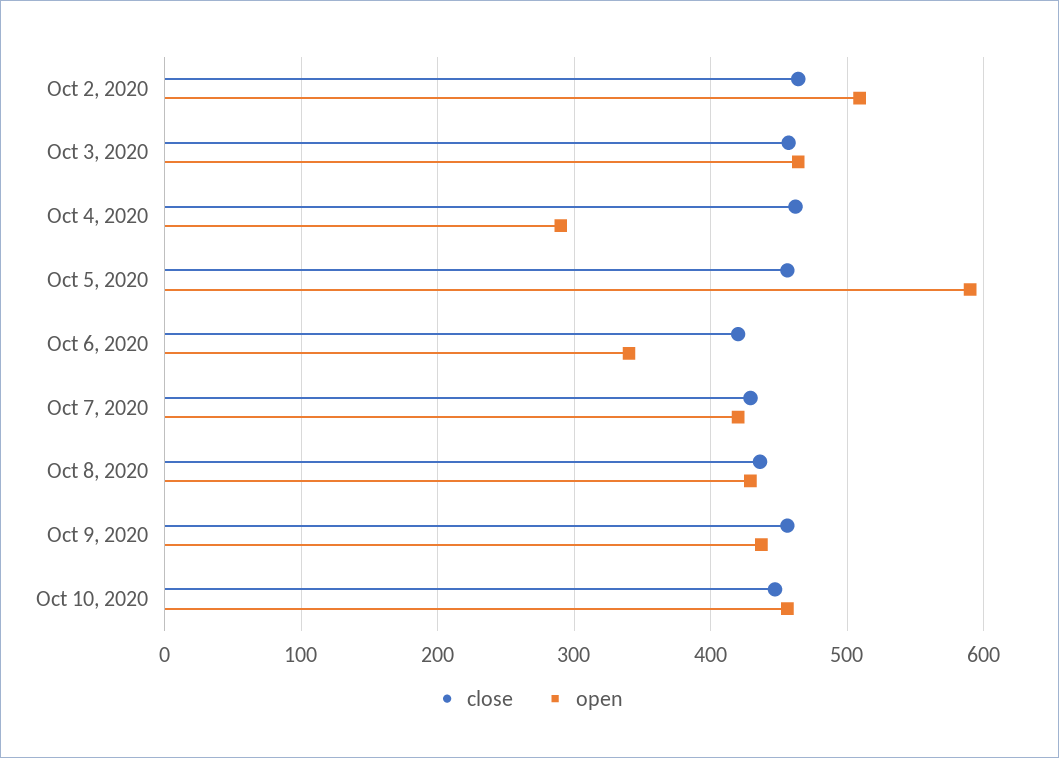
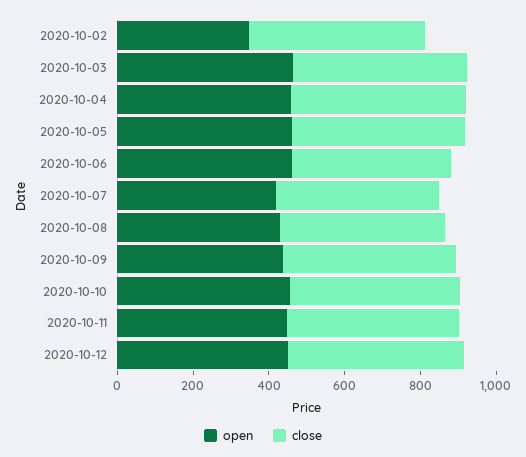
open, Oct 2, 2020: 510 -> 350
open, Oct 4, 2020: 290 -> 450
open, Oct 5, 2020: 590 -> 450
open, Oct 6, 2020: 340 -> 450
open, 2020-10-11: none -> 450
close, 2020-10-11: none -> 450
open, 2020-10-12: none -> 450
close, 2020-10-12: none -> 450

